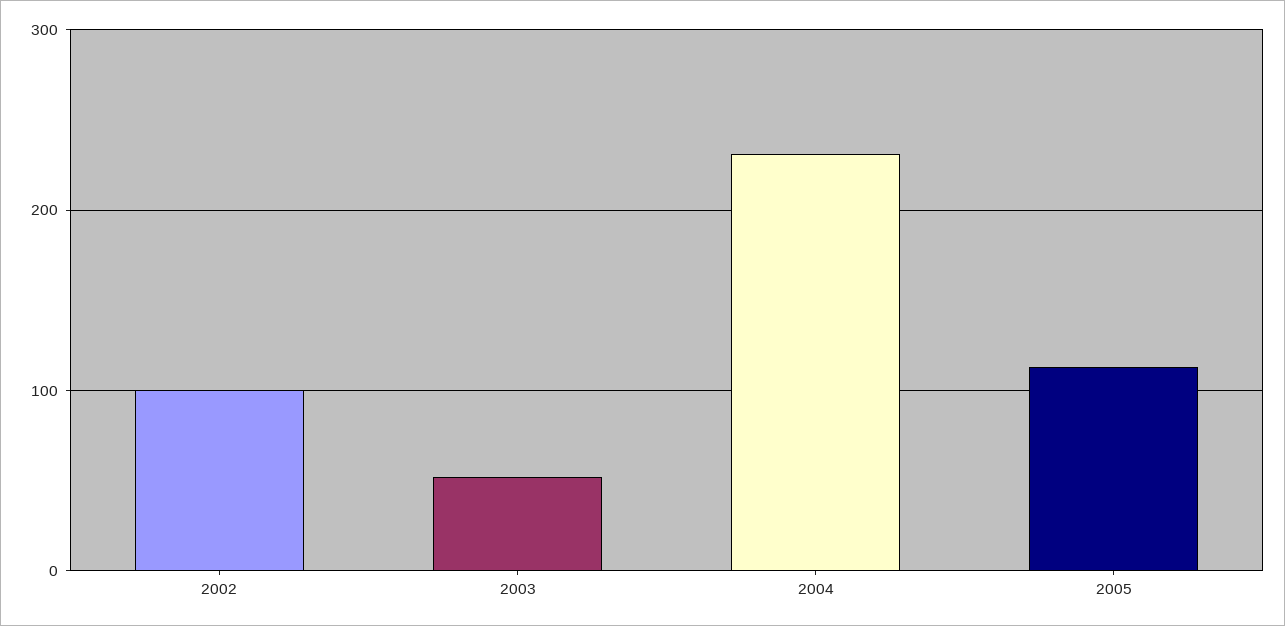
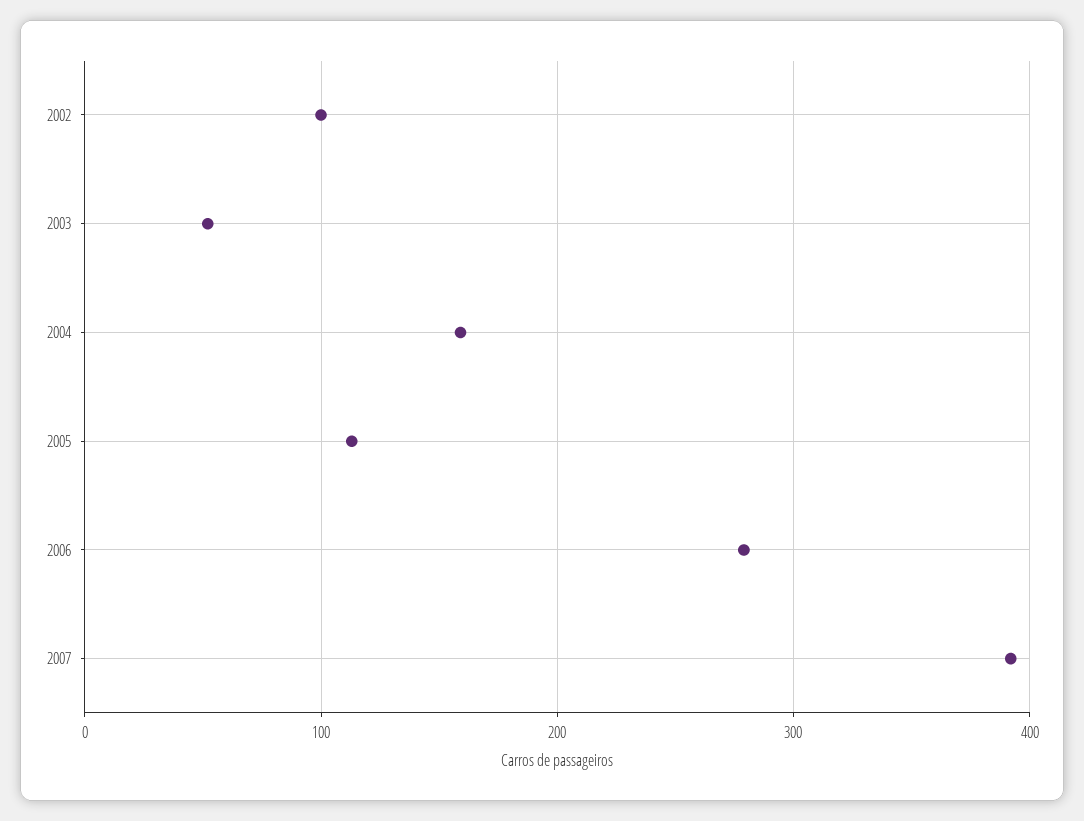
2004: 230 -> 160
2006: none -> 280
2007: none -> 390

